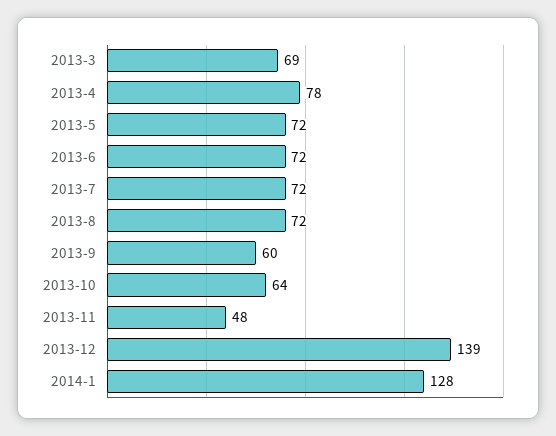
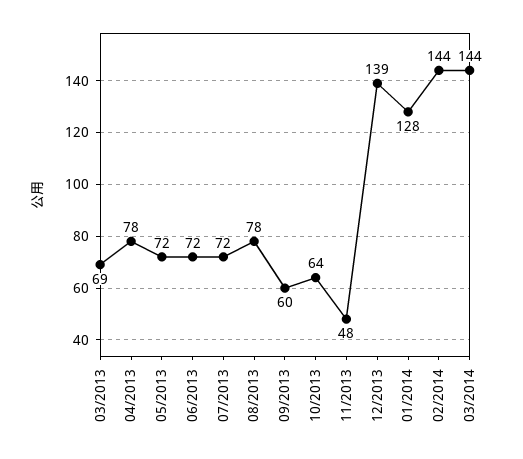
2013-8: 72 -> 78
02/2014: none -> 144
03/2014: none -> 144

